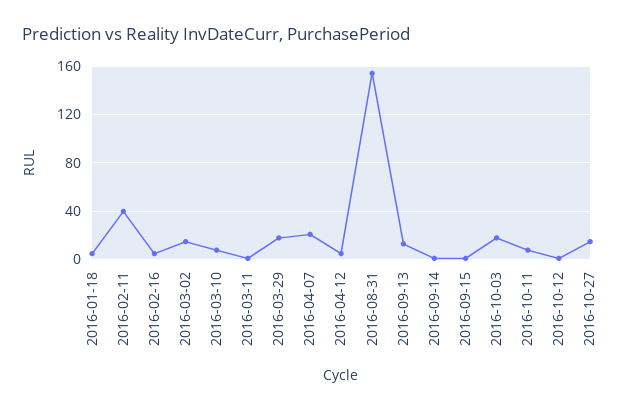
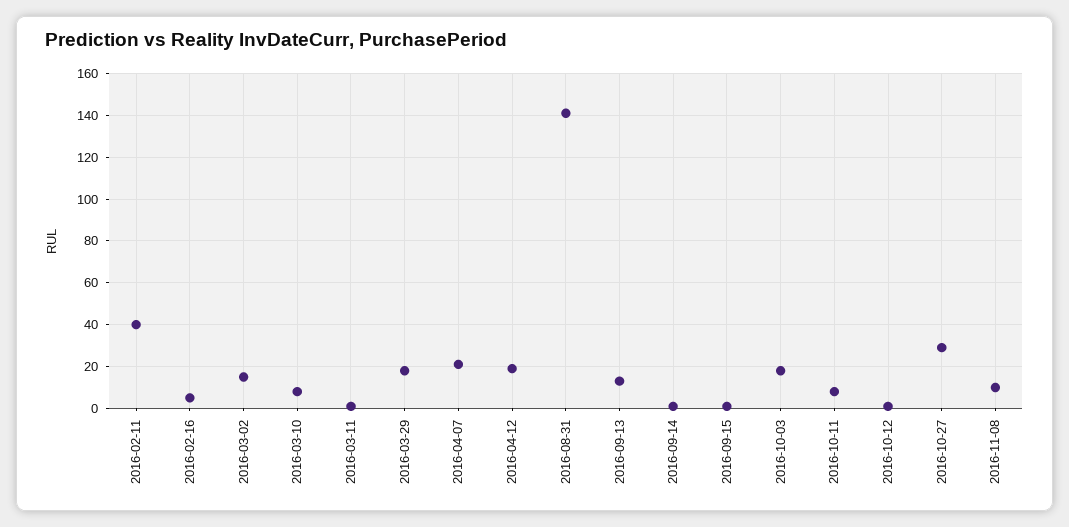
2016-01-18: 5 -> none
2016-04-12: 5 -> 20
2016-08-31: 155 -> 140
2016-10-27: 15 -> 30
2016-11-08: none -> 10

